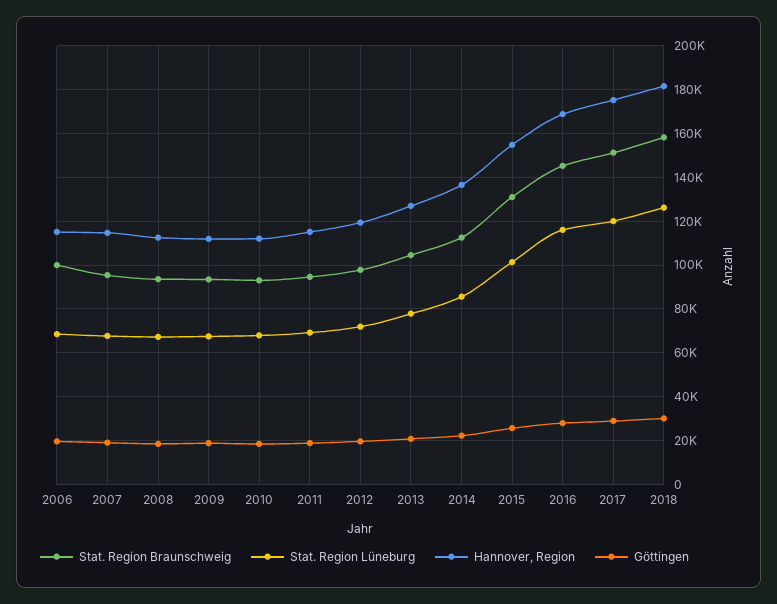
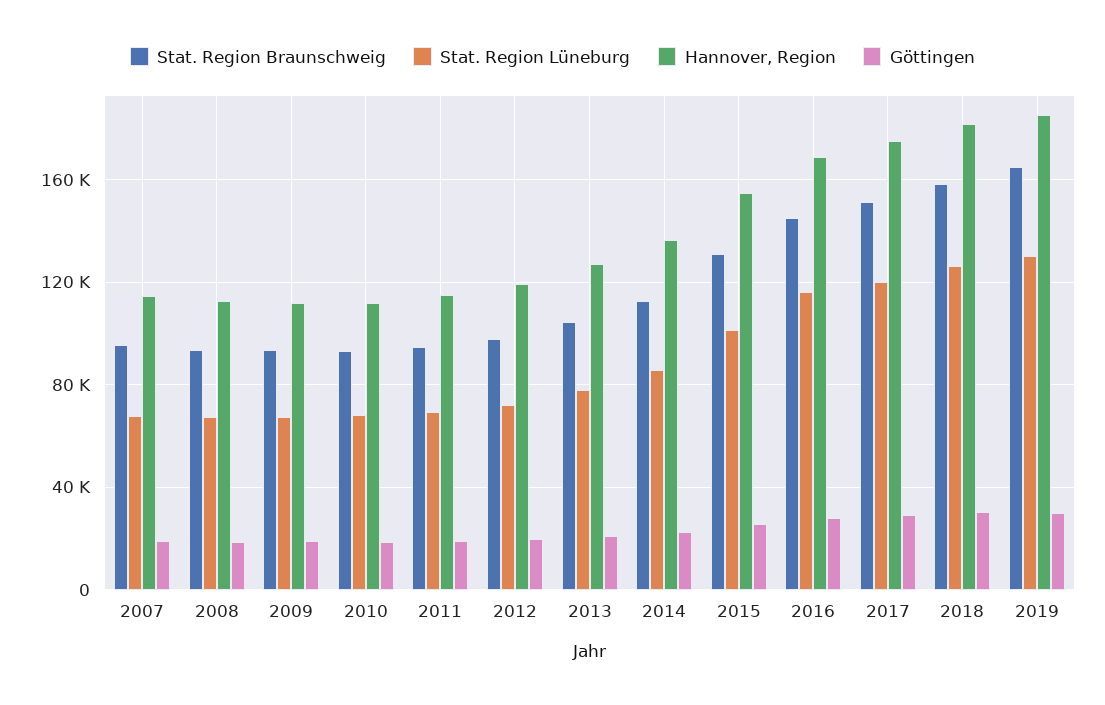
Stat. Region Braunschweig, 2006: 100000 -> none
Stat. Region Lüneburg, 2006: 70000 -> none
Hannover, Region, 2006: 115000 -> none
Göttingen, 2006: 20000 -> none
Stat. Region Braunschweig, 2019: none -> 165000
Stat. Region Lüneburg, 2019: none -> 130000
Hannover, Region, 2019: none -> 185000
Göttingen, 2019: none -> 30000

